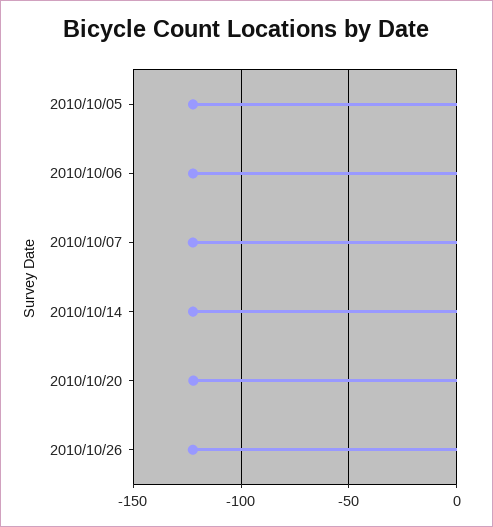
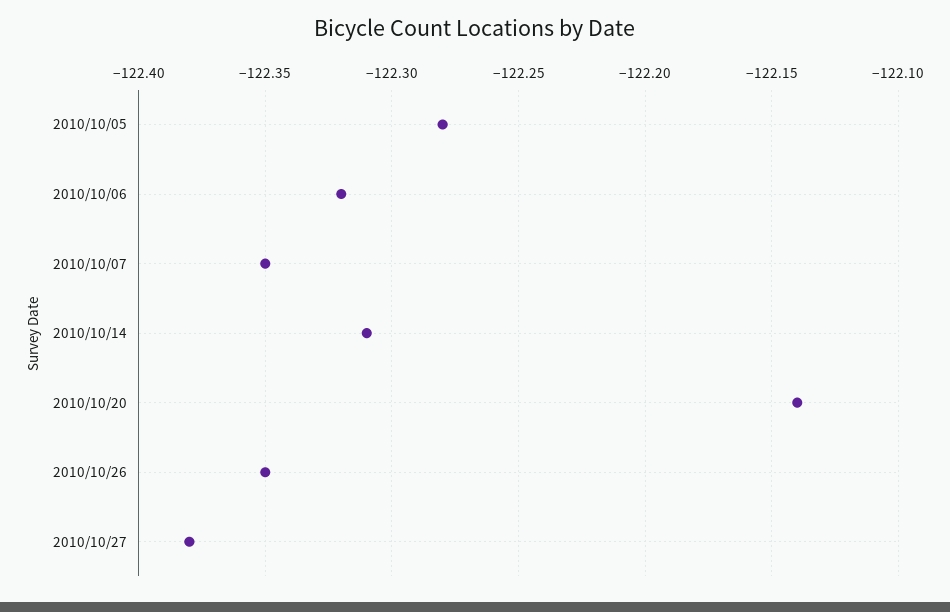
2010/10/27: none -> -122.38

